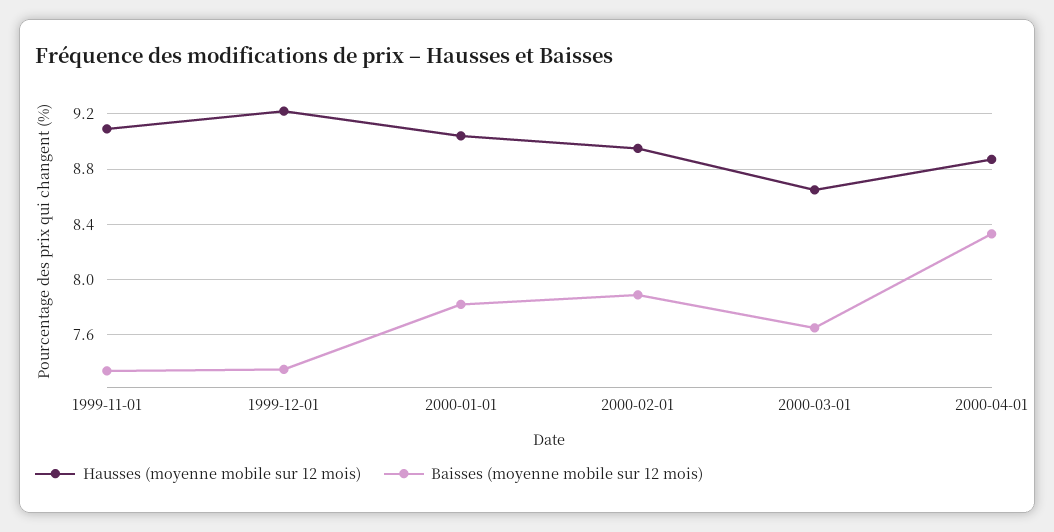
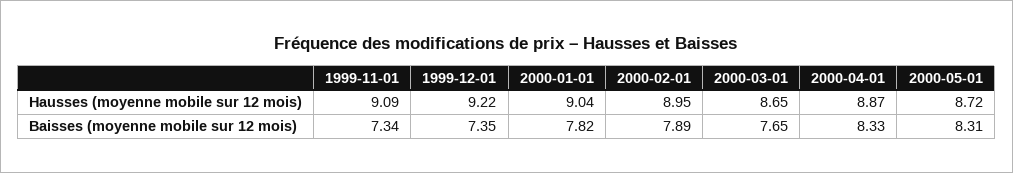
Hausses (moyenne mobile sur 12 mois), 2000-05-01: none -> 8.72
Baisses (moyenne mobile sur 12 mois), 2000-05-01: none -> 8.31

